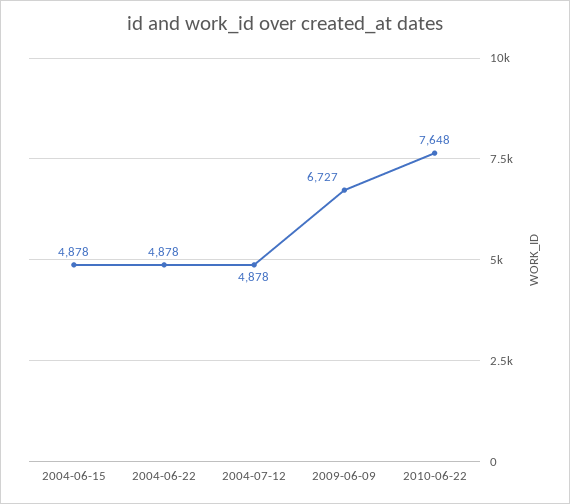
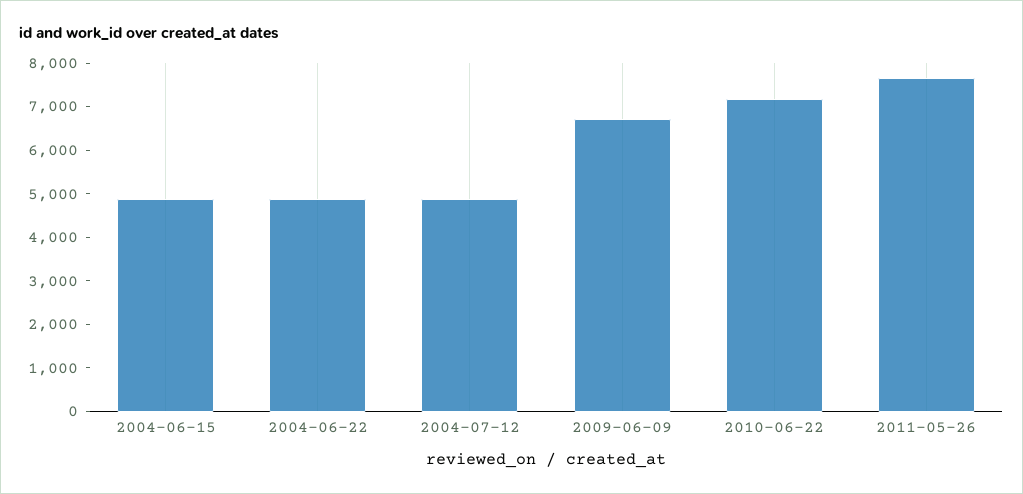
2010-06-22: 7648 -> 7200
2011-05-26: none -> 7600

